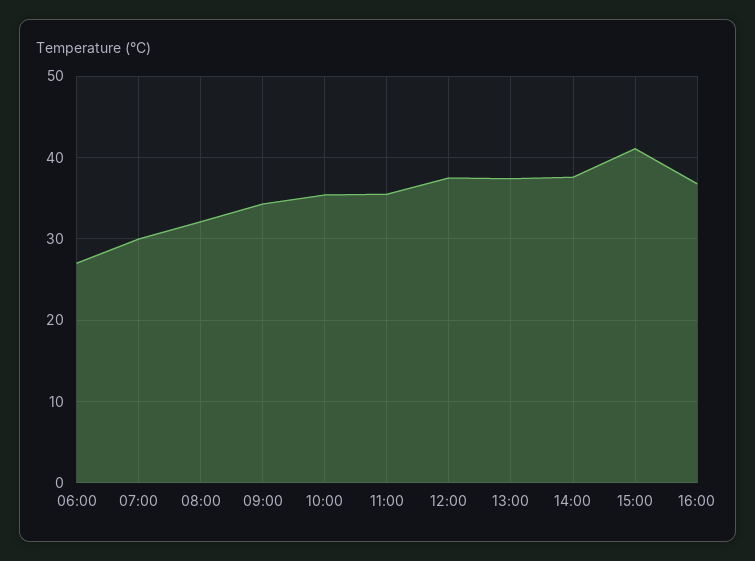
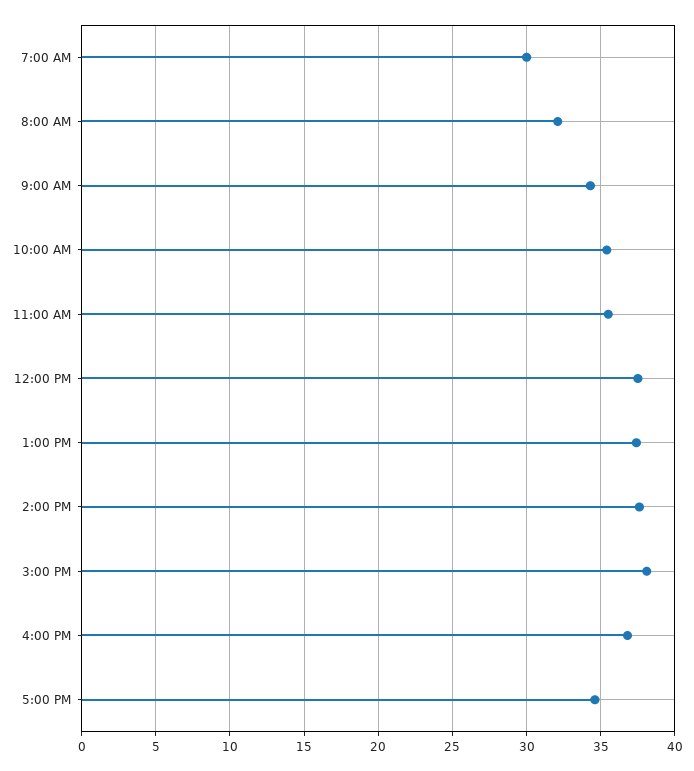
06:00: 27 -> none
15:00: 41 -> 38
5:00 PM: none -> 34.5

